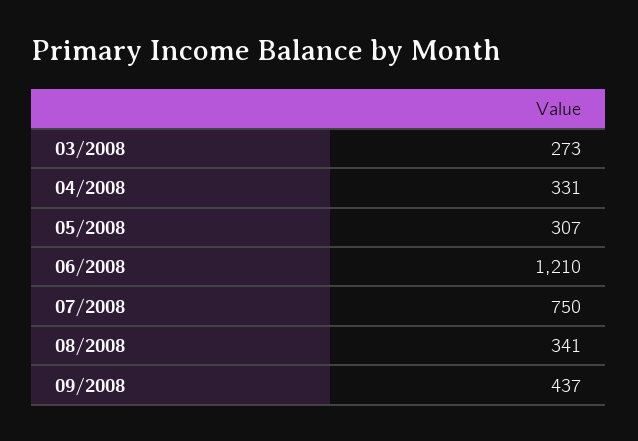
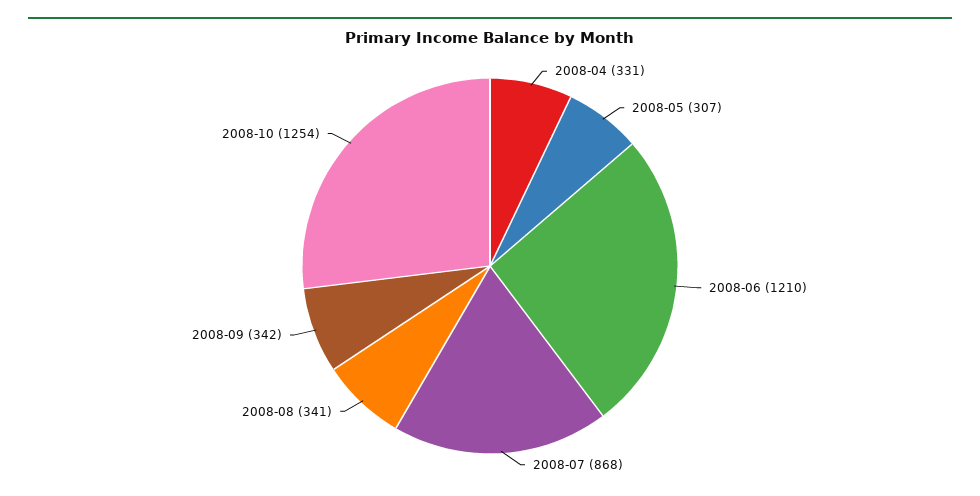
03/2008: 273 -> none
07/2008: 750 -> 868
09/2008: 437 -> 342
2008-10: none -> 1254

